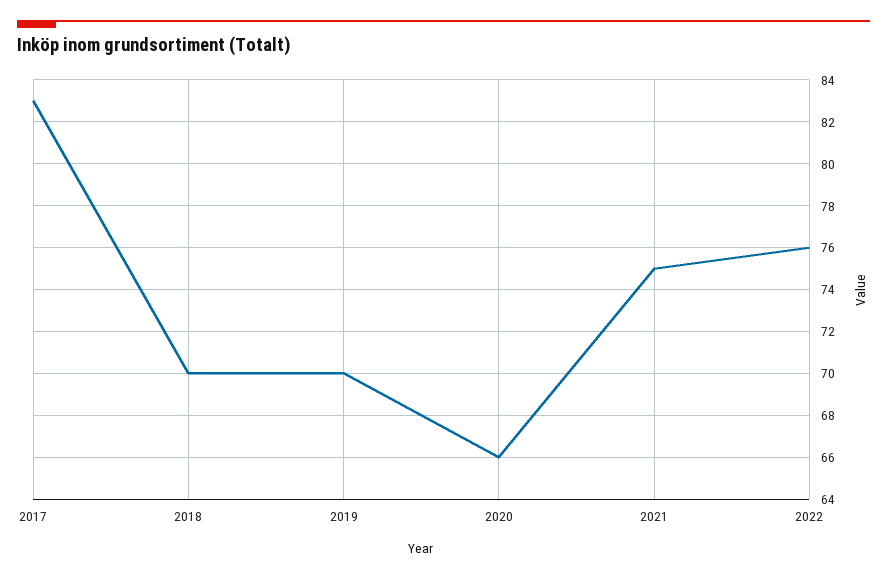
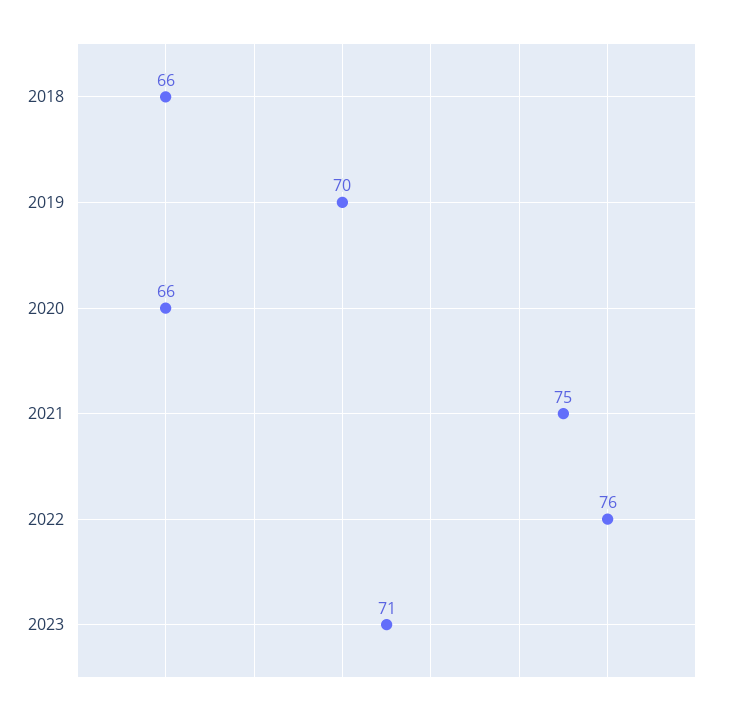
2017: 83 -> none
2018: 70 -> 66
2023: none -> 71

